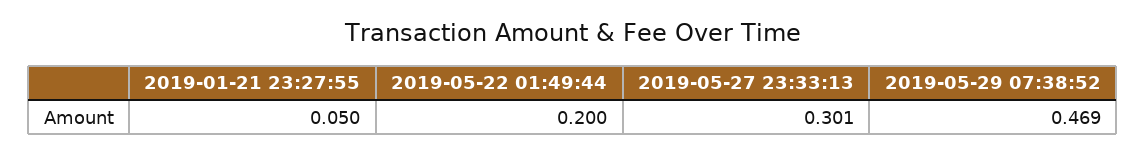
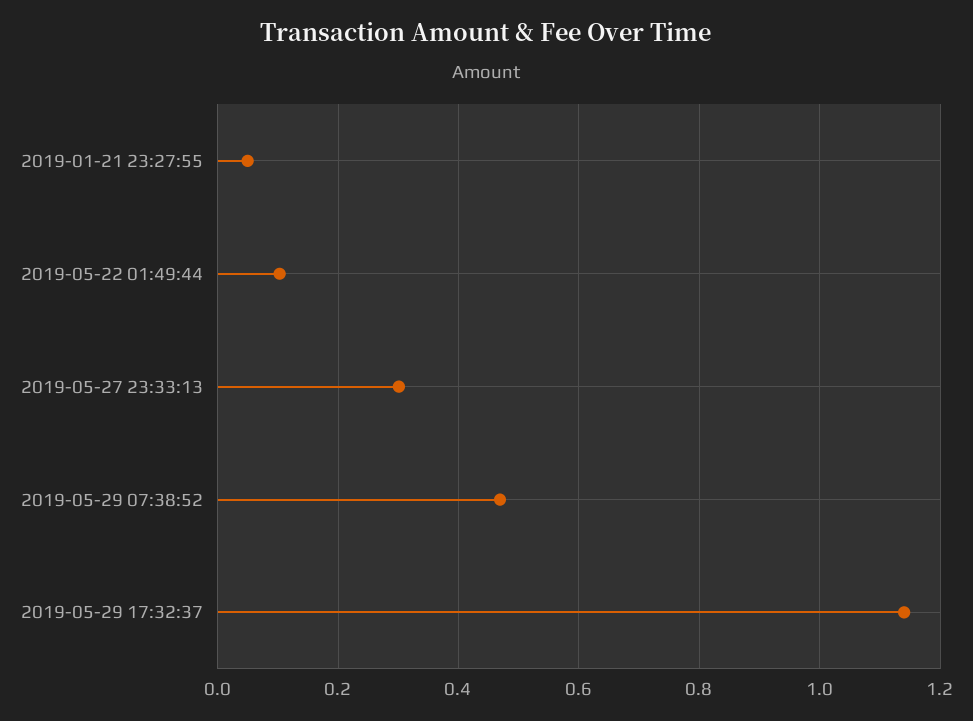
2019-05-22 01:49:44: 0.2 -> 0.1
2019-05-29 17:32:37: none -> 1.14

